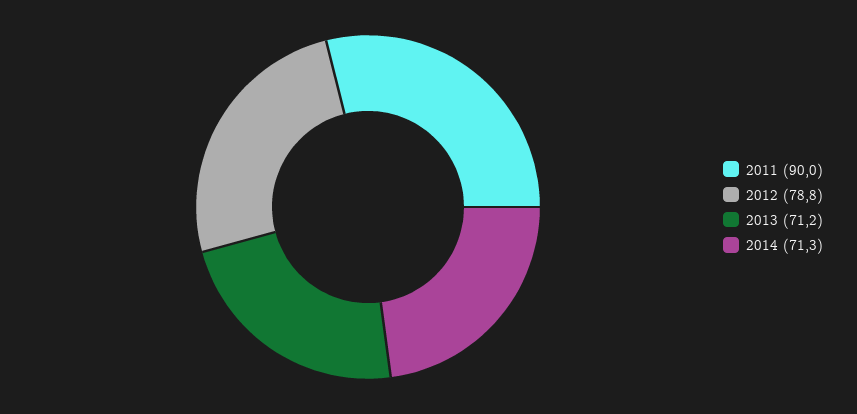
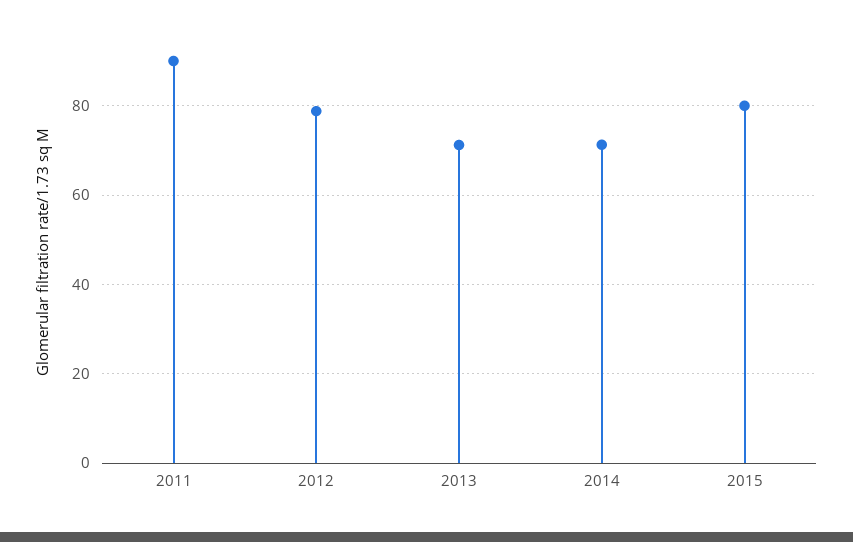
2015: none -> 80

